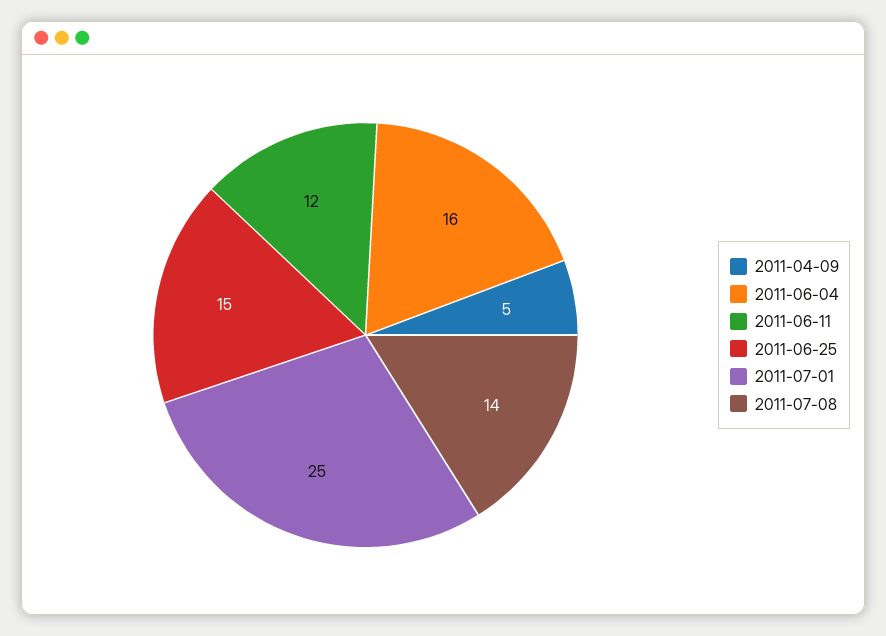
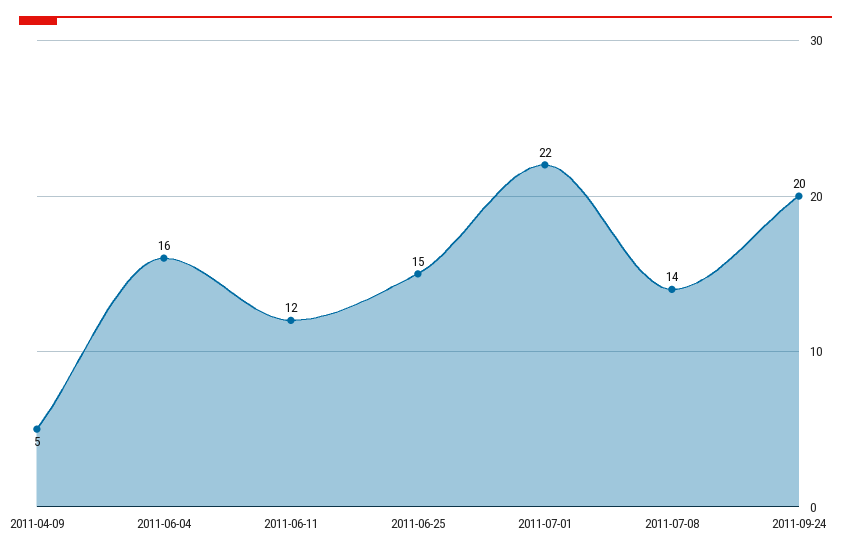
2011-07-01: 25 -> 22
2011-09-24: none -> 20

